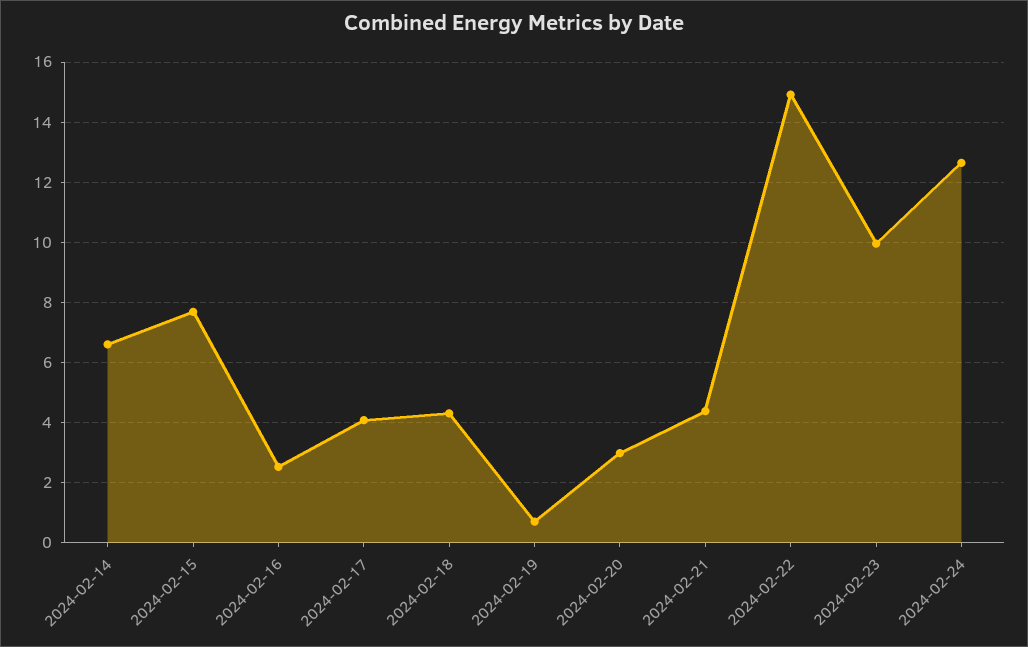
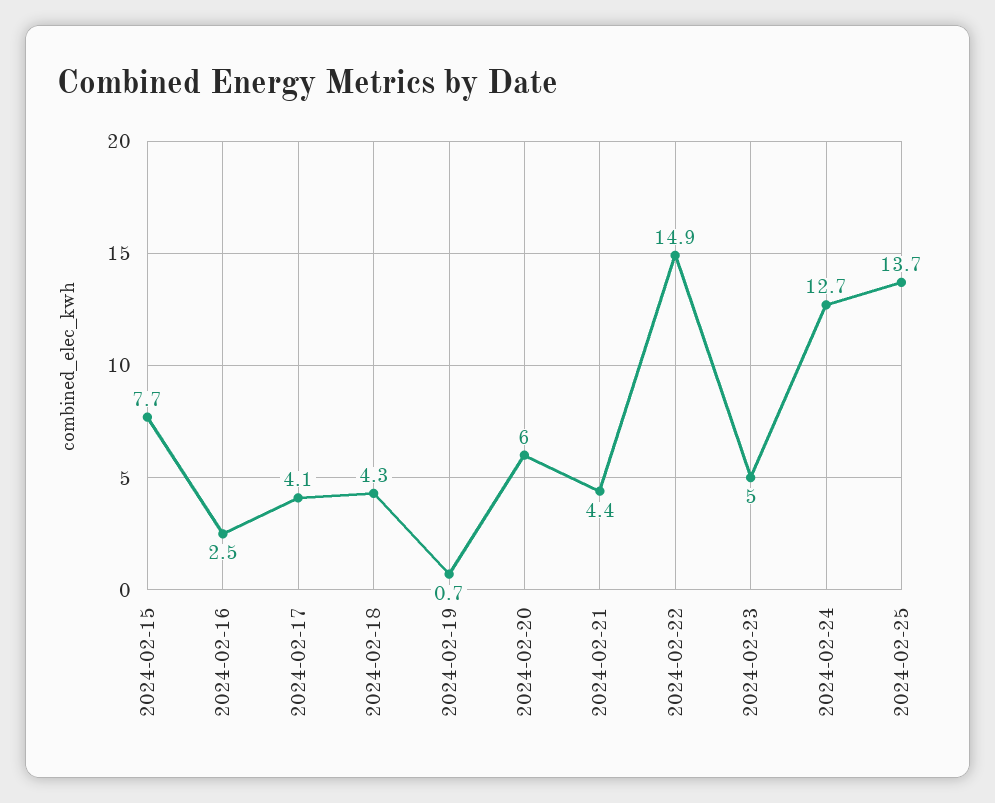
2024-02-14: 6.6 -> none
2024-02-20: 3 -> 6
2024-02-23: 10 -> 5
2024-02-25: none -> 13.7

